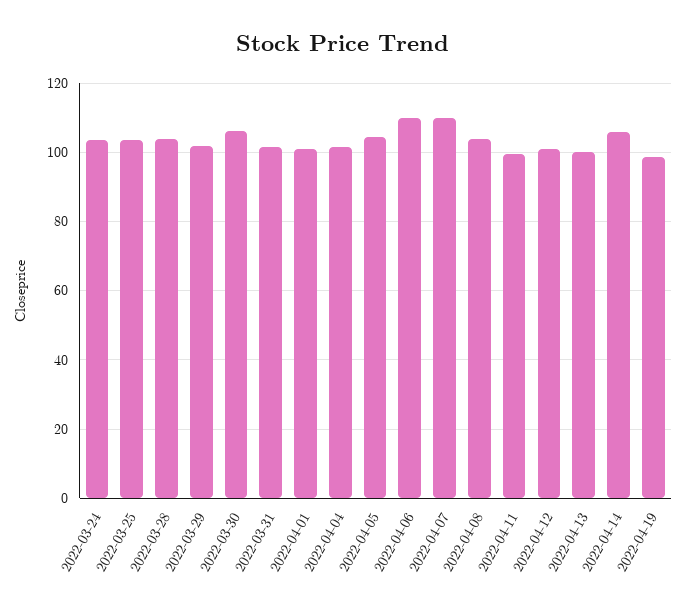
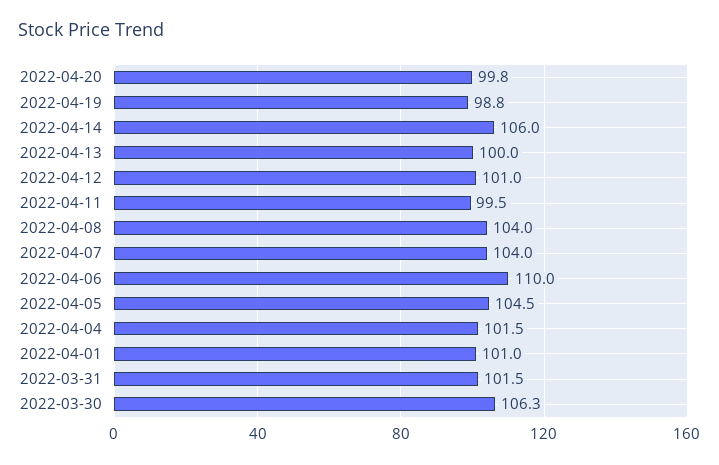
2022-03-24: 104 -> none
2022-03-25: 104 -> none
2022-03-28: 104 -> none
2022-03-29: 102 -> none
2022-04-07: 110 -> 104
2022-04-20: none -> 99.8

